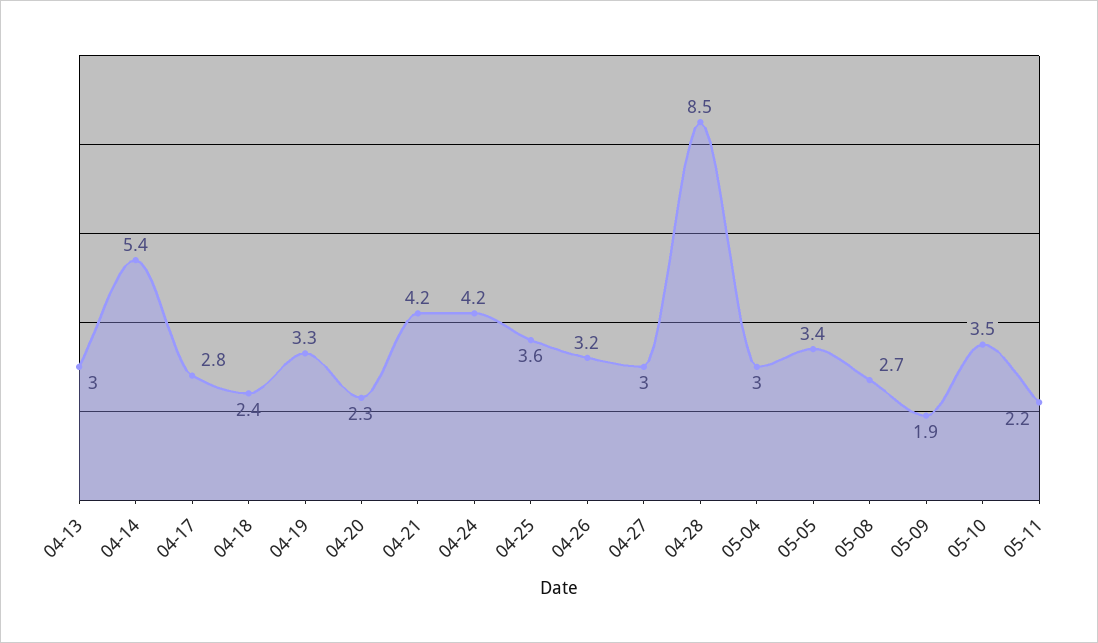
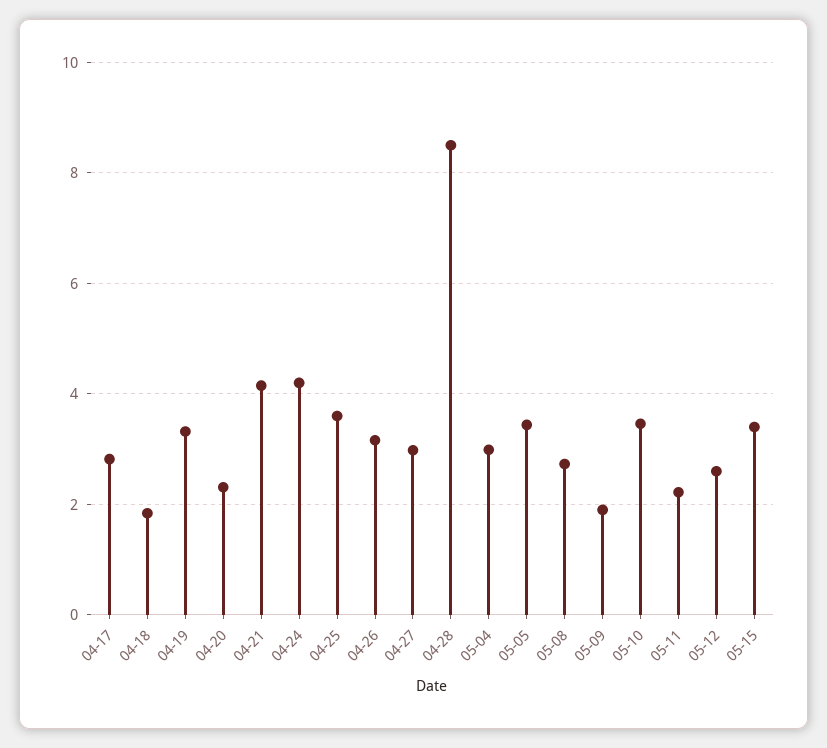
04-13: 3 -> none
04-14: 5.4 -> none
04-18: 2.4 -> 1.8
05-12: none -> 2.6
05-15: none -> 3.4

